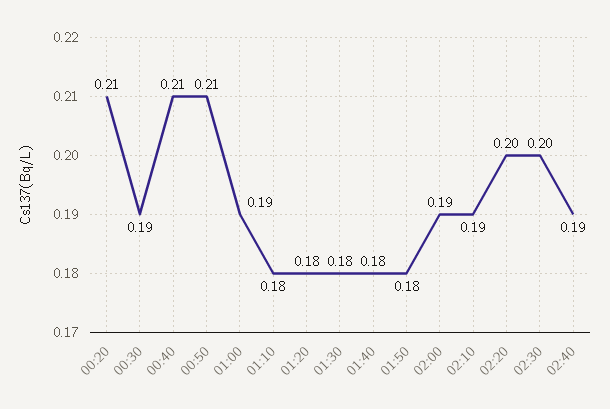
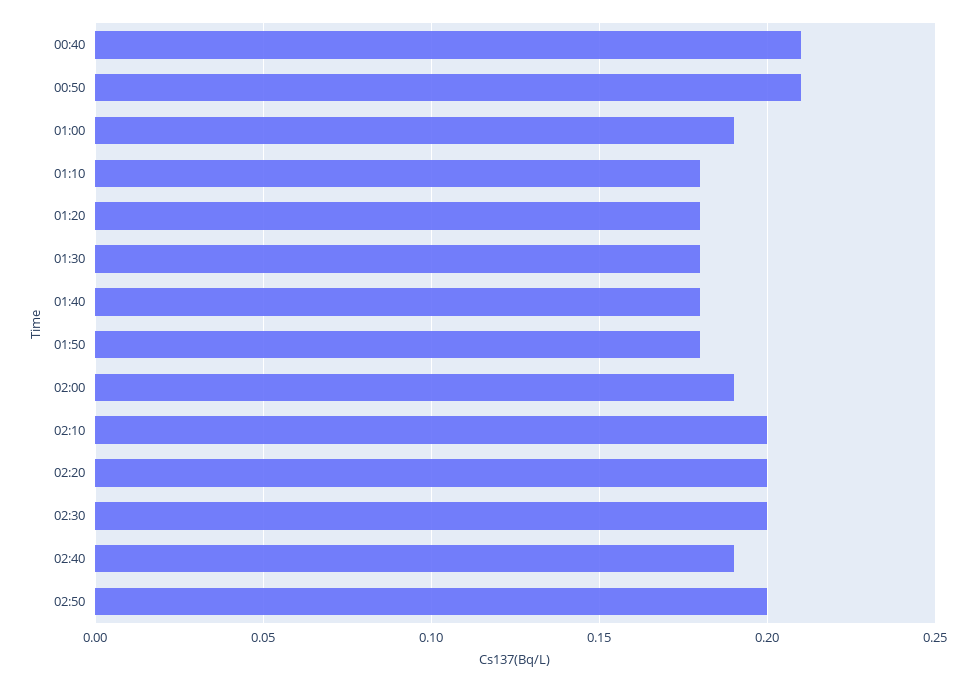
00:20: 0.21 -> none
00:30: 0.19 -> none
02:10: 0.19 -> 0.2
02:50: none -> 0.2

